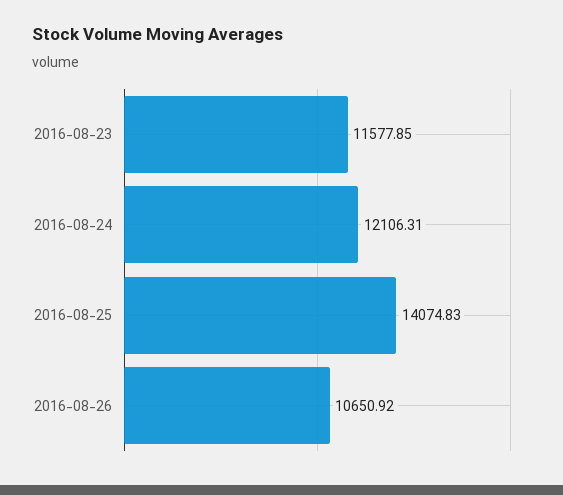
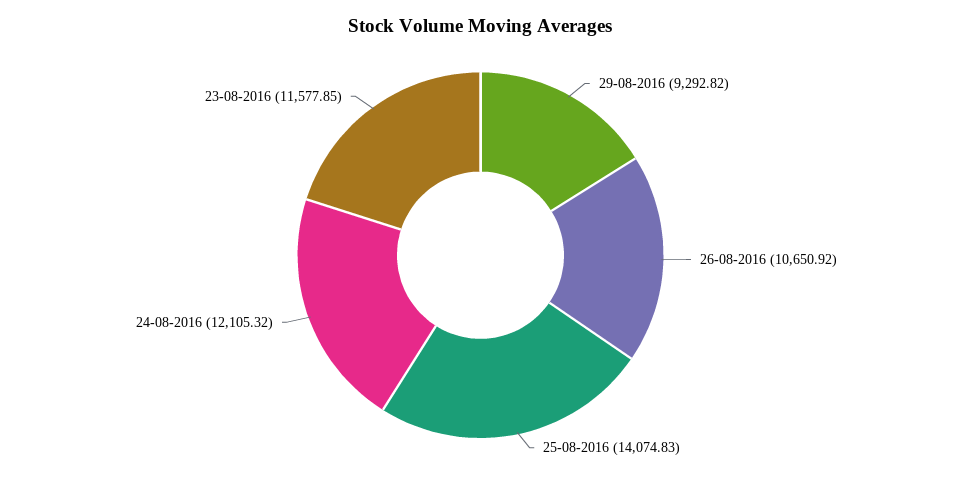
2016-08-24: 12106.31 -> 12105.32
29-08-2016: none -> 9292.82

